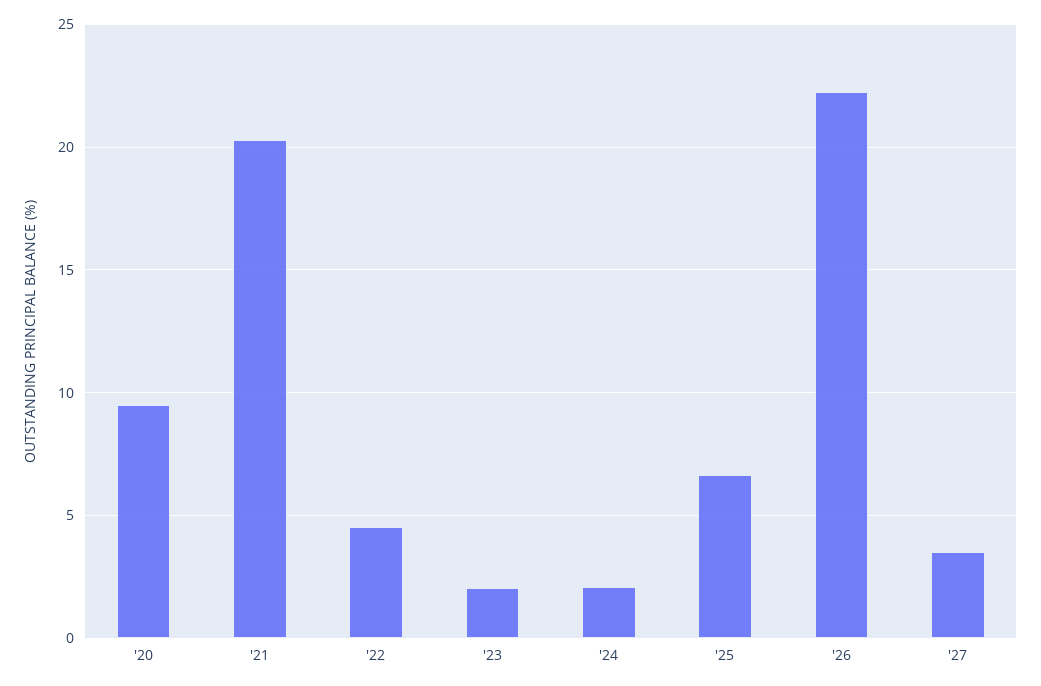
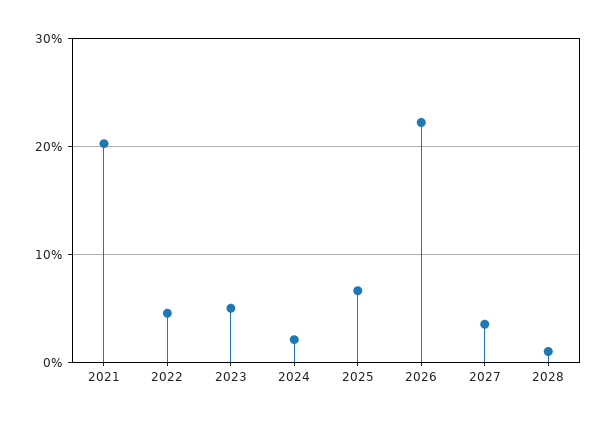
'20: 9.5 -> none
'23: 2 -> 5
2028: none -> 1

